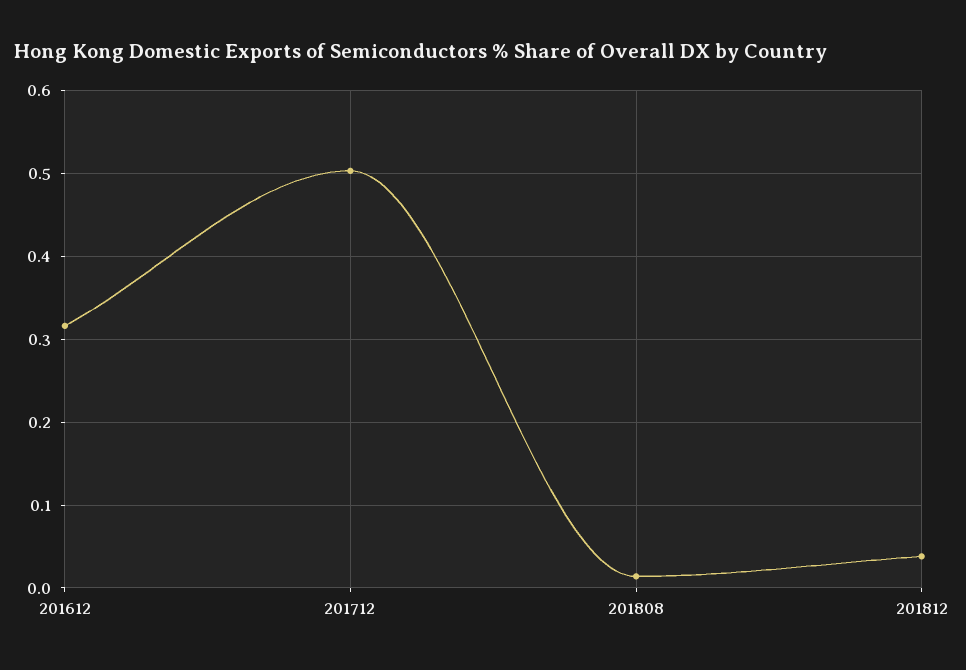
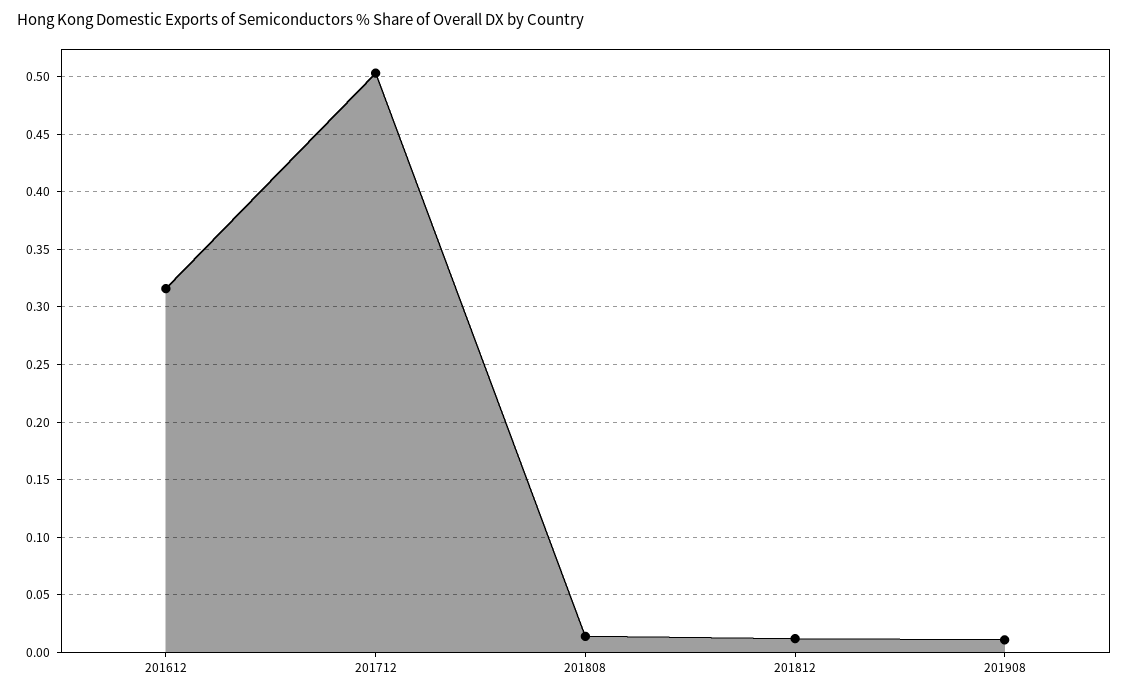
201812: 0.04 -> 0.01
201908: none -> 0.01

